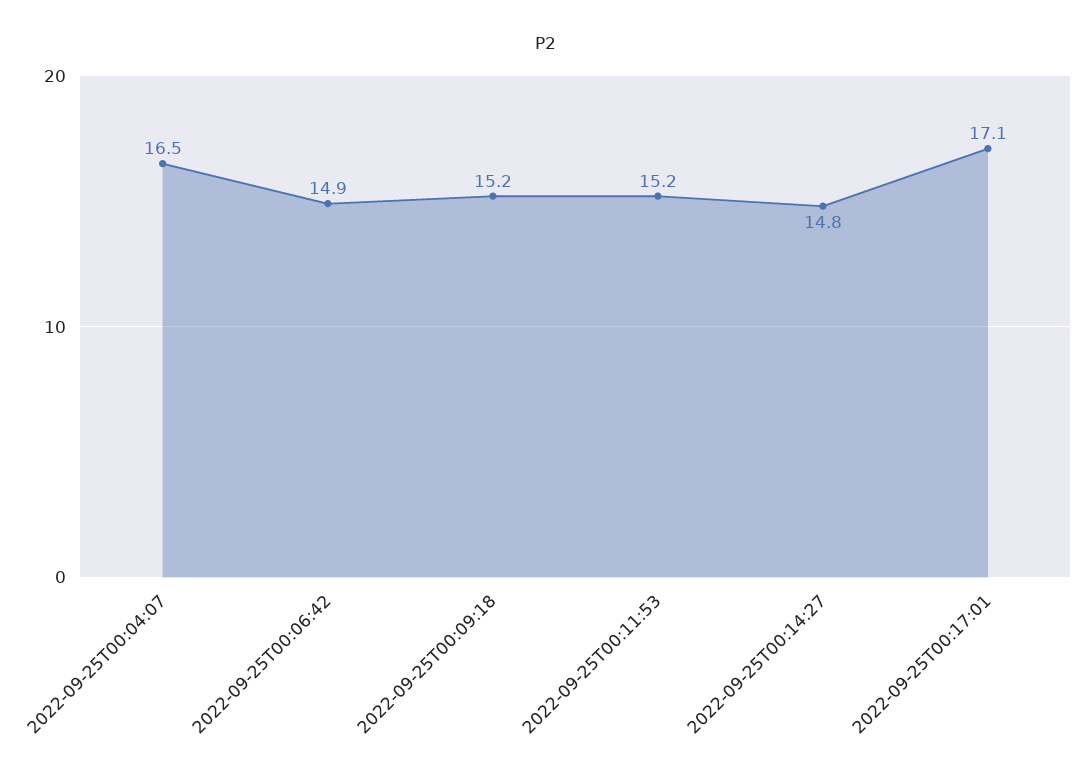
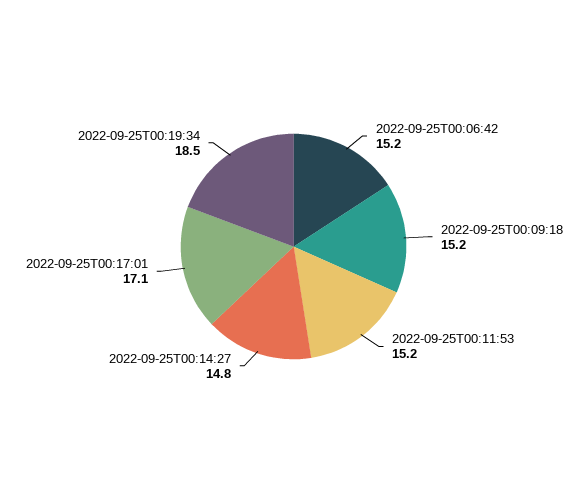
2022-09-25T00:04:07: 16.5 -> none
2022-09-25T00:06:42: 14.9 -> 15.2
2022-09-25T00:19:34: none -> 18.5

